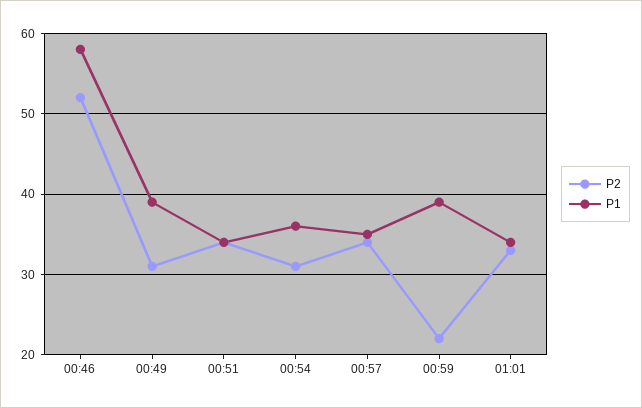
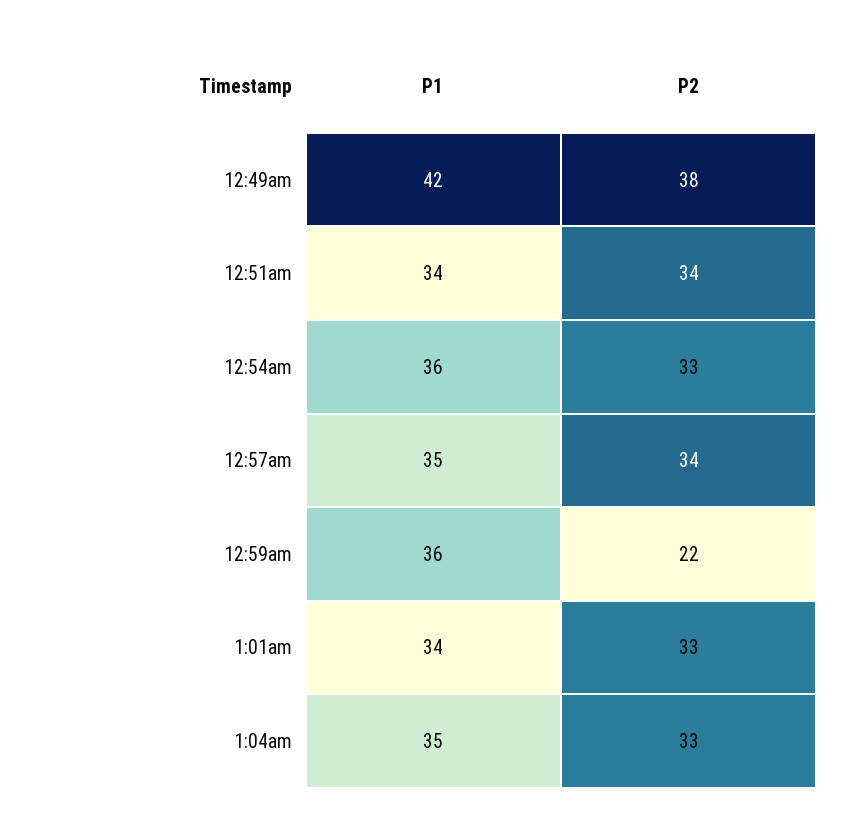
P2, 00:46: 52 -> none
P1, 00:46: 58 -> none
P2, 00:49: 31 -> 38
P1, 00:49: 39 -> 42
P2, 00:54: 31 -> 33
P1, 00:59: 39 -> 36
P1, 1:04am: none -> 35
P2, 1:04am: none -> 33

